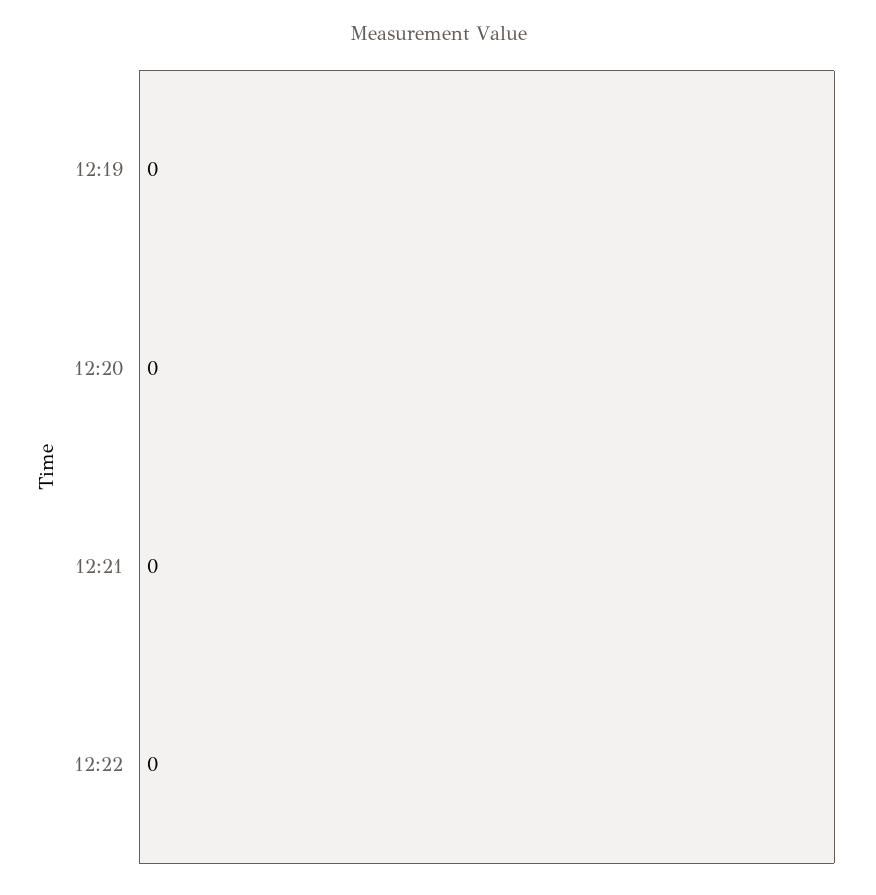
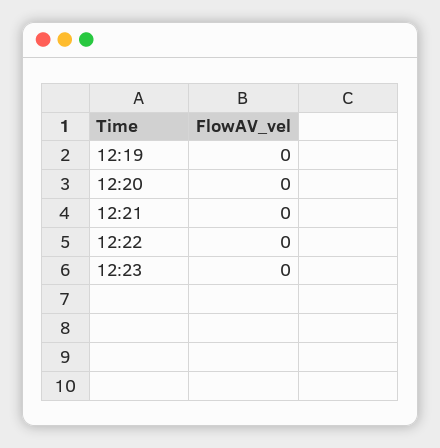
12:23: none -> 0

